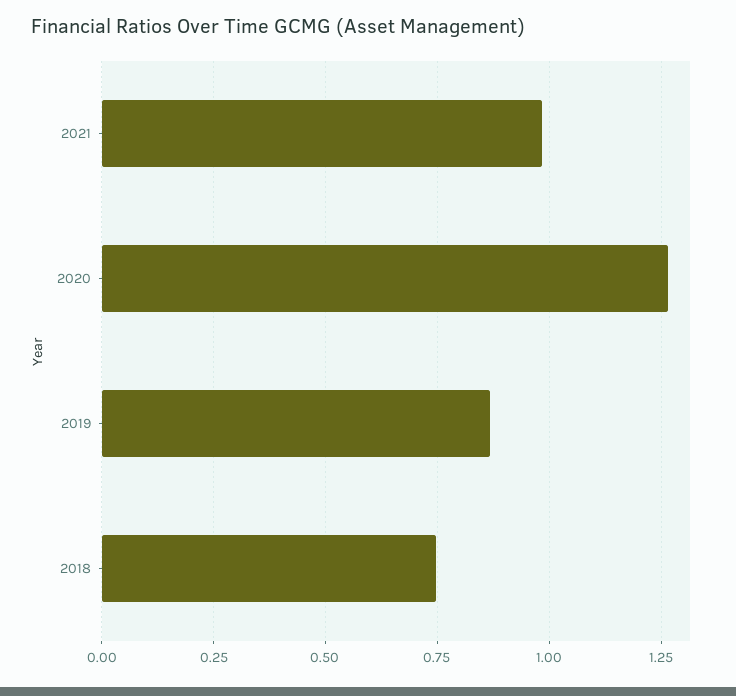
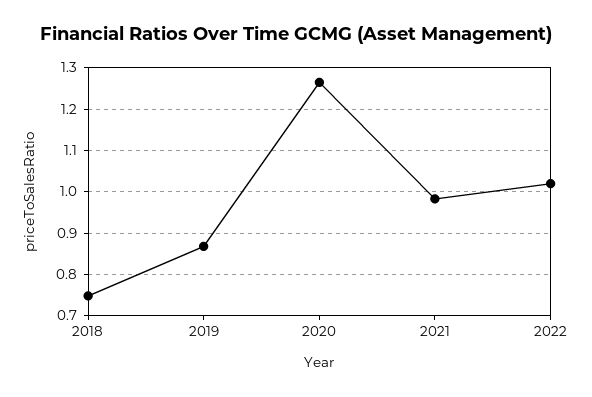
2022: none -> 1.02

